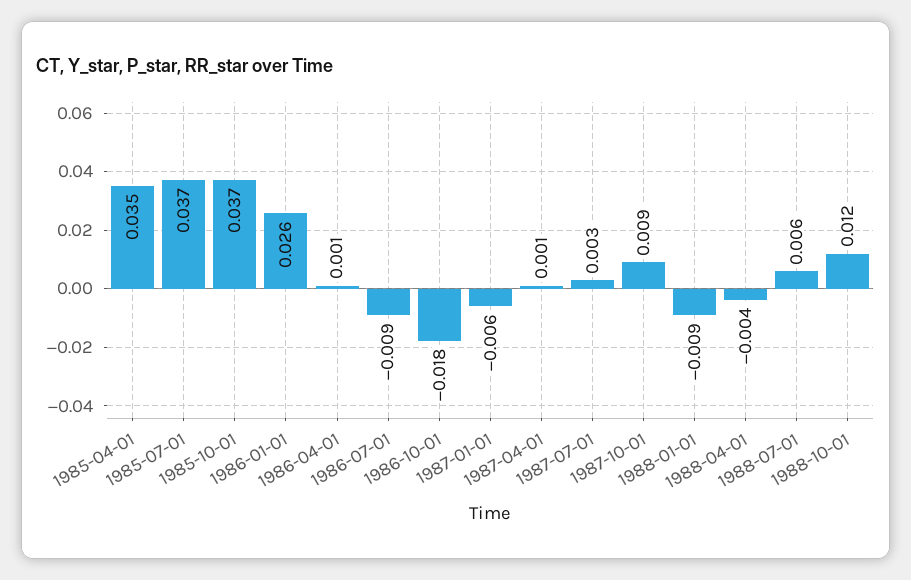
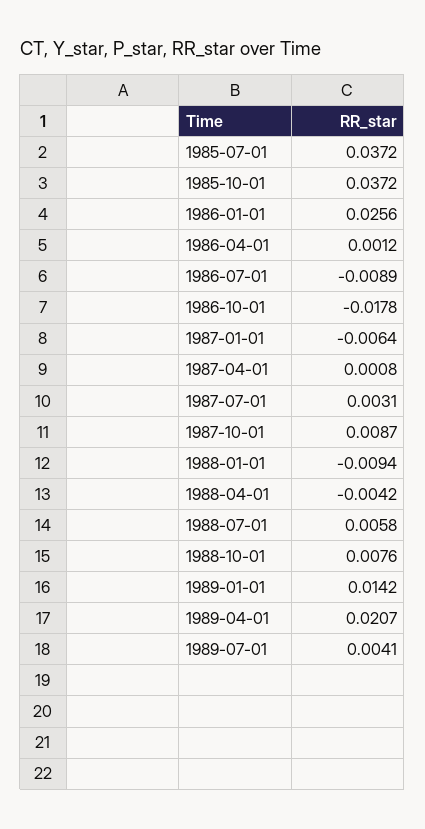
1985-04-01: 0.035 -> none
1988-10-01: 0.012 -> 0.0076
1989-01-01: none -> 0.0142
1989-04-01: none -> 0.0207
1989-07-01: none -> 0.0041

